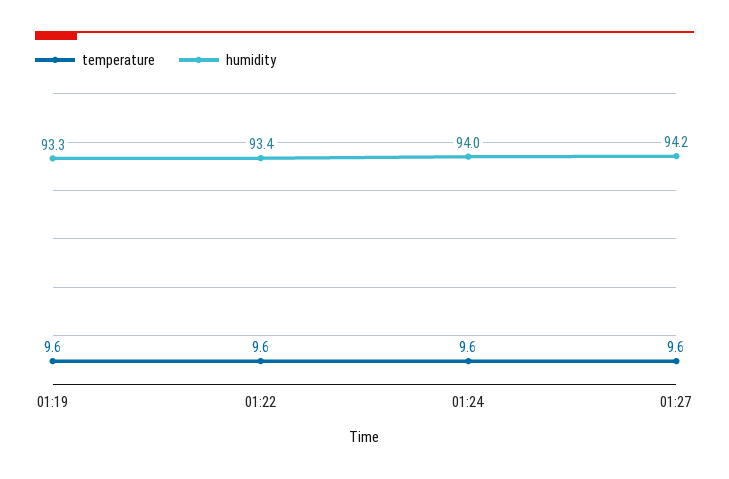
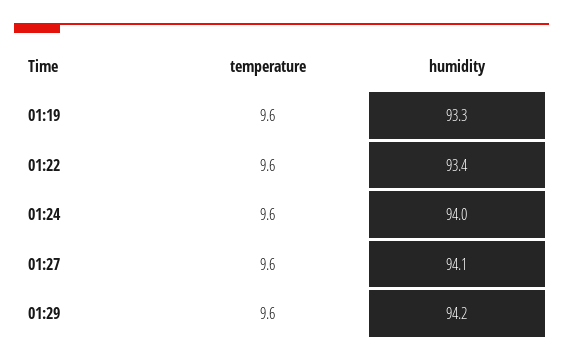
humidity, 01:27: 94.2 -> 94.1
temperature, 01:29: none -> 9.6
humidity, 01:29: none -> 94.2

